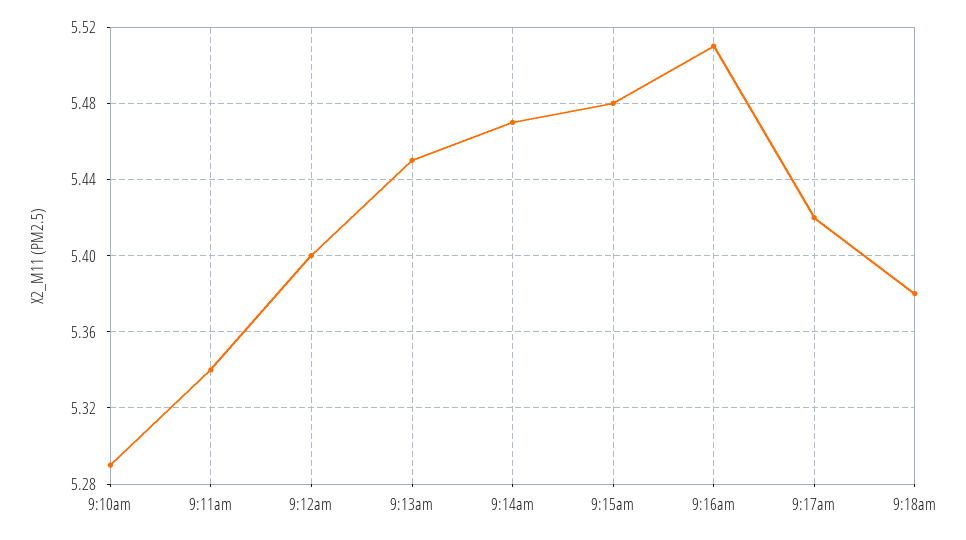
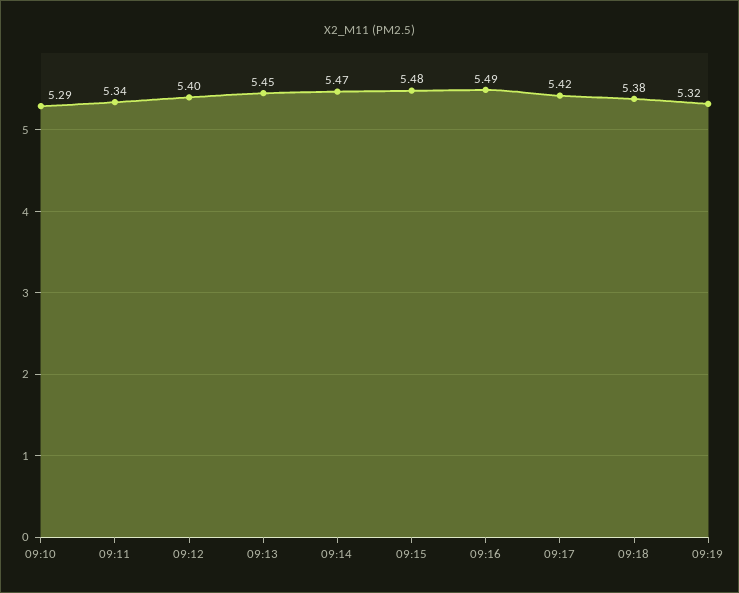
9:16am: 5.51 -> 5.49
09:19: none -> 5.32

